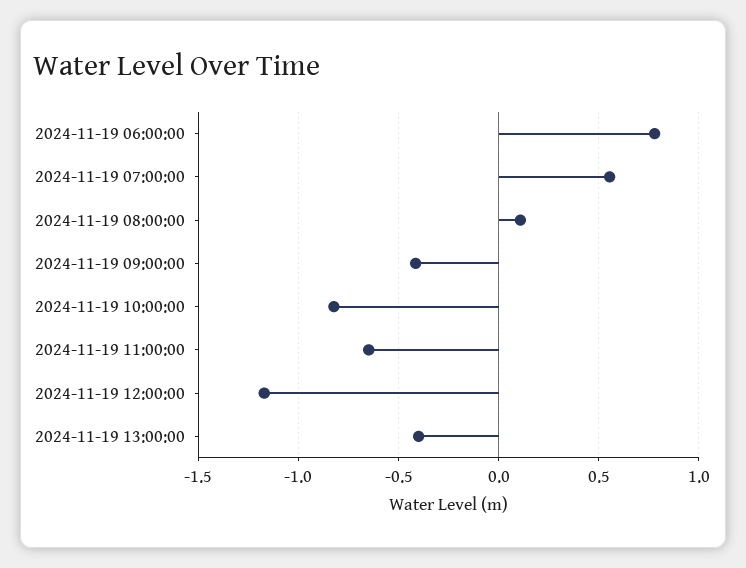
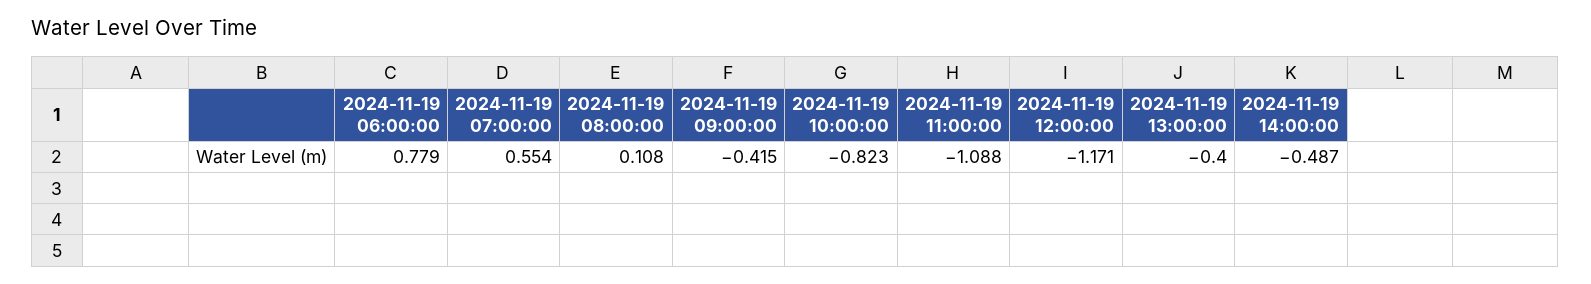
2024-11-19 11:00:00: -0.65 -> -1.088
2024-11-19 14:00:00: none -> -0.487

